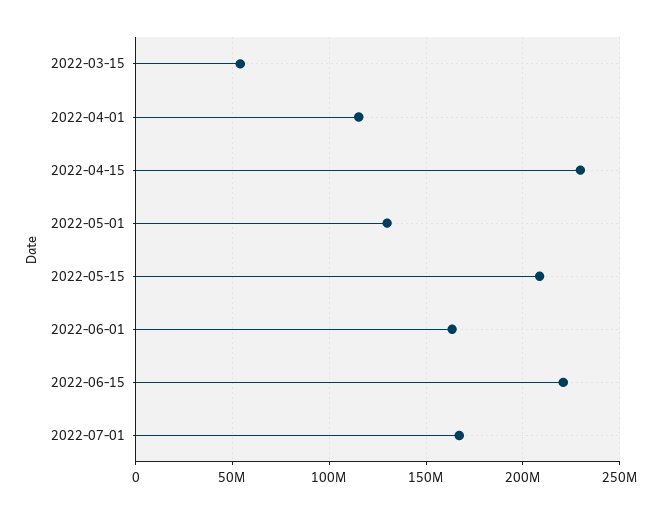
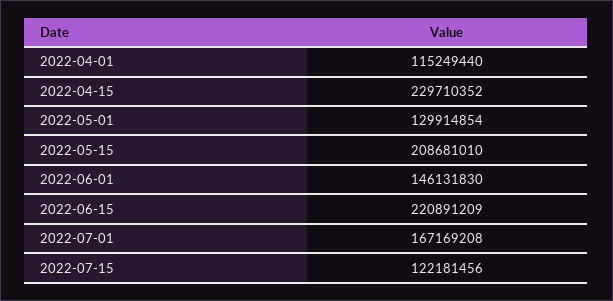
2022-03-15: 55000000 -> none
2022-06-01: 165000000 -> 146131830
2022-07-15: none -> 122181456

